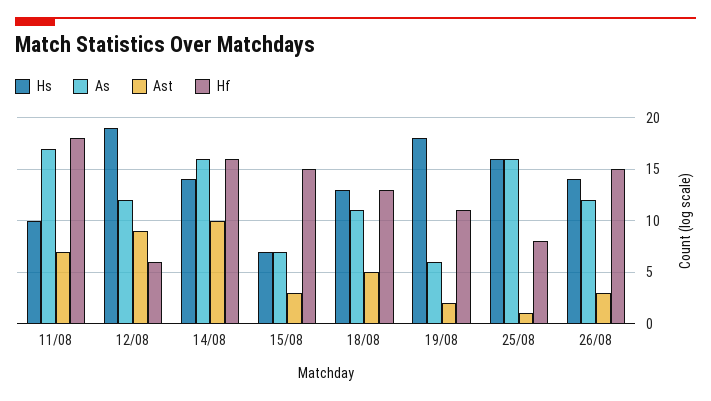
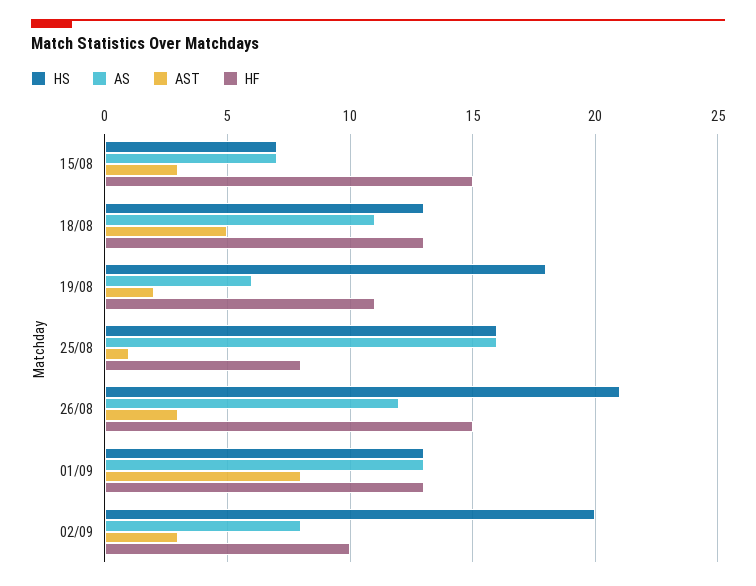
Hs, 11/08: 10 -> none
As, 11/08: 17 -> none
Ast, 11/08: 7 -> none
Hf, 11/08: 18 -> none
Hs, 12/08: 19 -> none
As, 12/08: 12 -> none
Ast, 12/08: 9 -> none
Hf, 12/08: 6 -> none
Hs, 14/08: 14 -> none
As, 14/08: 16 -> none
Ast, 14/08: 10 -> none
Hf, 14/08: 16 -> none
Hs, 26/08: 14 -> 21
Hs, 01/09: none -> 13
As, 01/09: none -> 13
Ast, 01/09: none -> 8
Hf, 01/09: none -> 13
Hs, 02/09: none -> 20
As, 02/09: none -> 8
Ast, 02/09: none -> 3
Hf, 02/09: none -> 10

